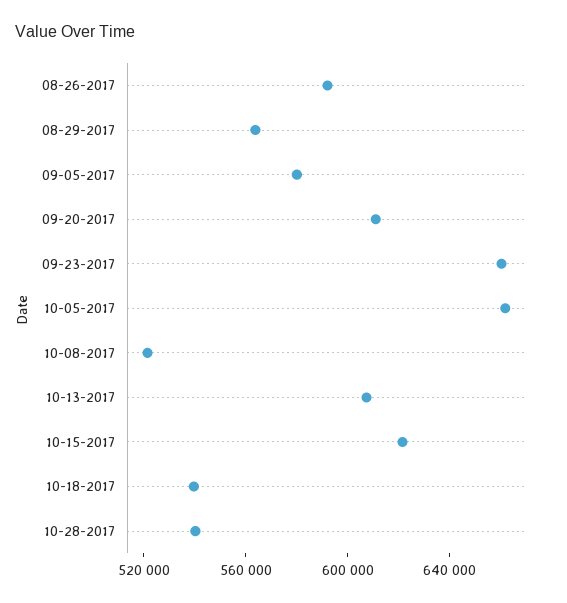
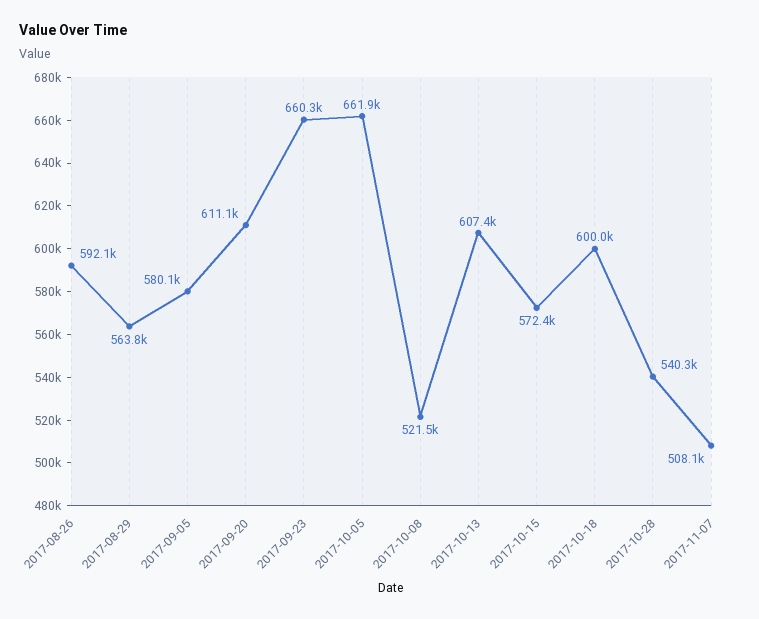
10-15-2017: 620000 -> 572400
10-18-2017: 540000 -> 600000
2017-11-07: none -> 508100

